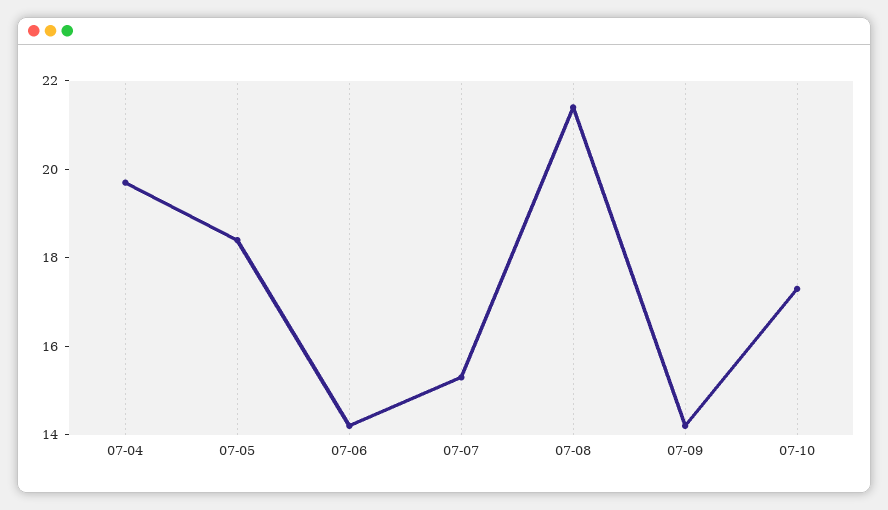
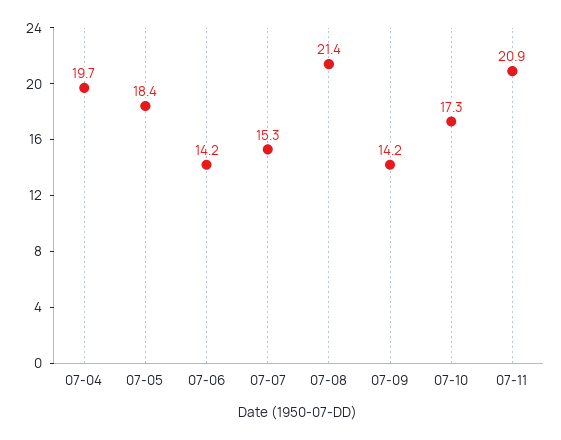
07-11: none -> 20.9

